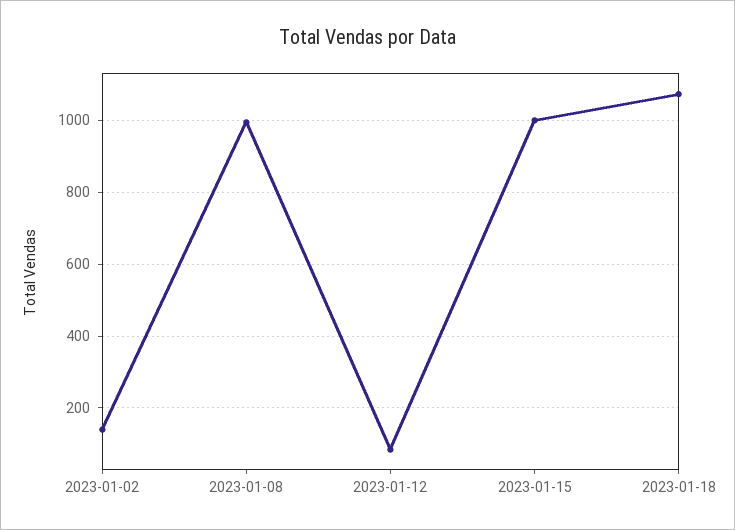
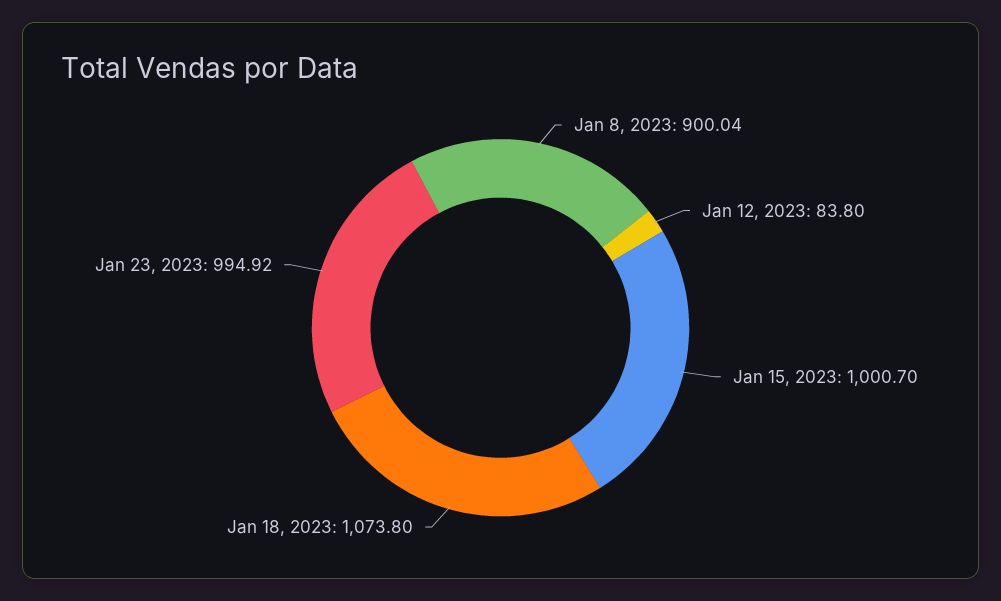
2023-01-02: 140 -> none
2023-01-08: 1000 -> 900.04
Jan 23, 2023: none -> 994.92

